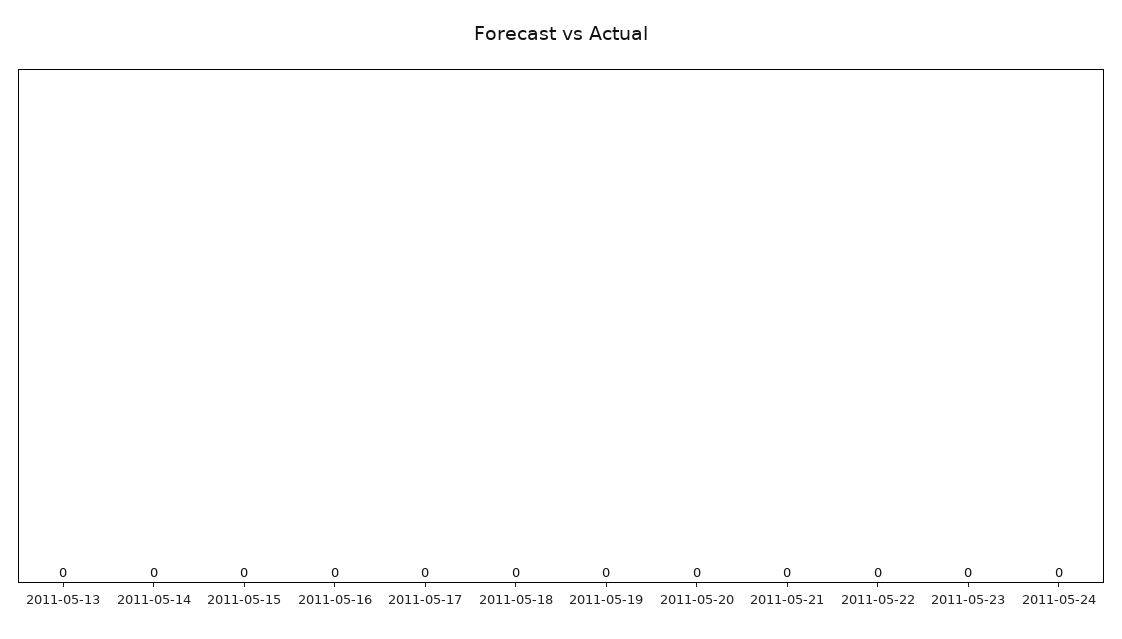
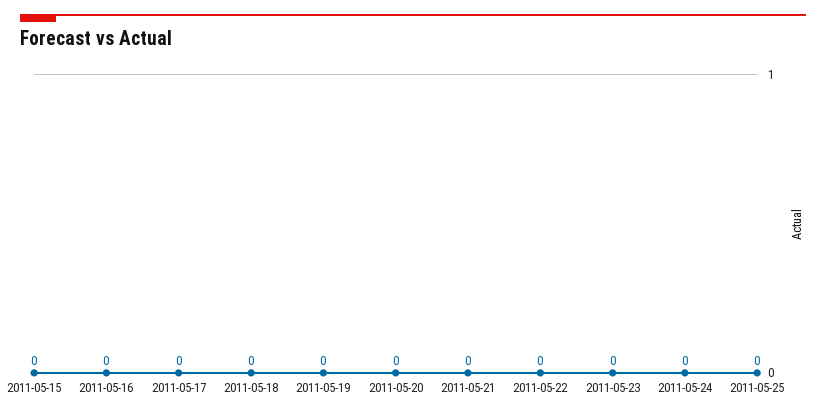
2011-05-13: 0 -> none
2011-05-14: 0 -> none
2011-05-25: none -> 0

